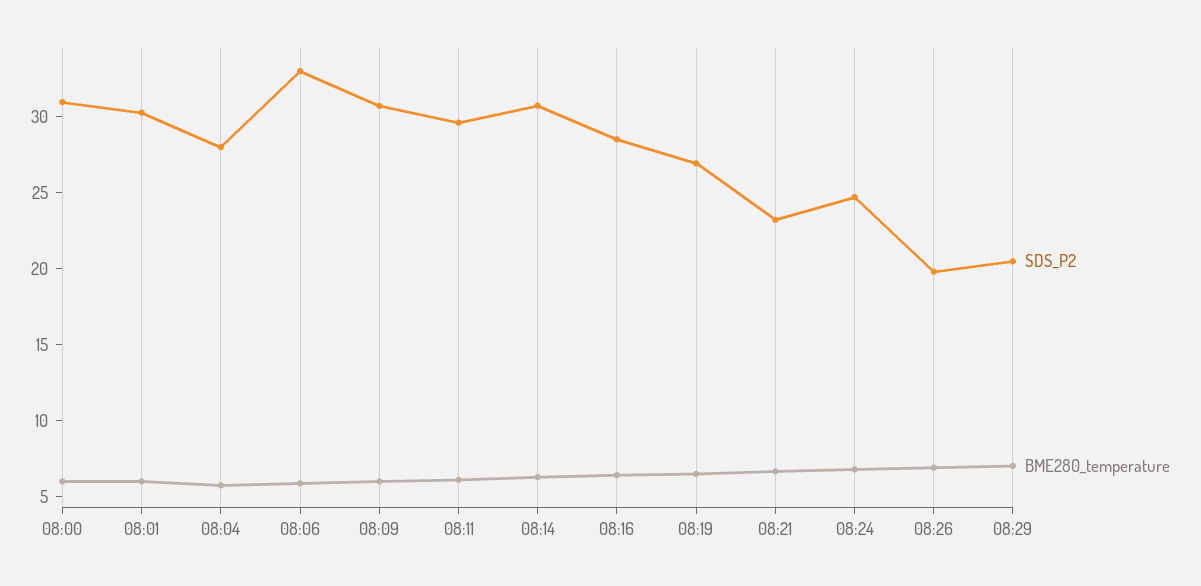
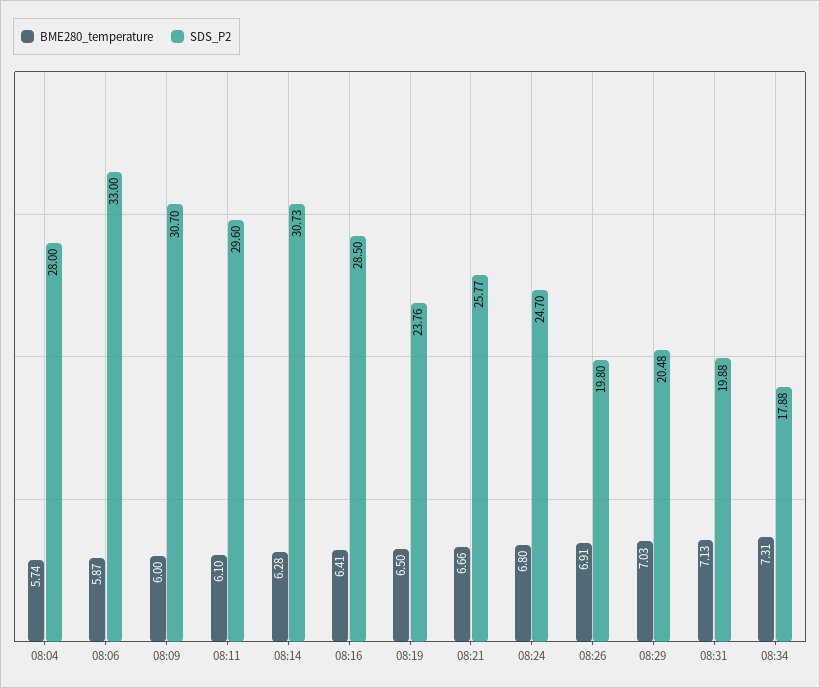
SDS_P2, 08:00: 31 -> none
BME280_temperature, 08:00: 6 -> none
SDS_P2, 08:01: 30 -> none
BME280_temperature, 08:01: 6 -> none
SDS_P2, 08:19: 27 -> 23.76
SDS_P2, 08:21: 23 -> 25.77
BME280_temperature, 08:31: none -> 7.13
SDS_P2, 08:31: none -> 19.88
BME280_temperature, 08:34: none -> 7.31
SDS_P2, 08:34: none -> 17.88

